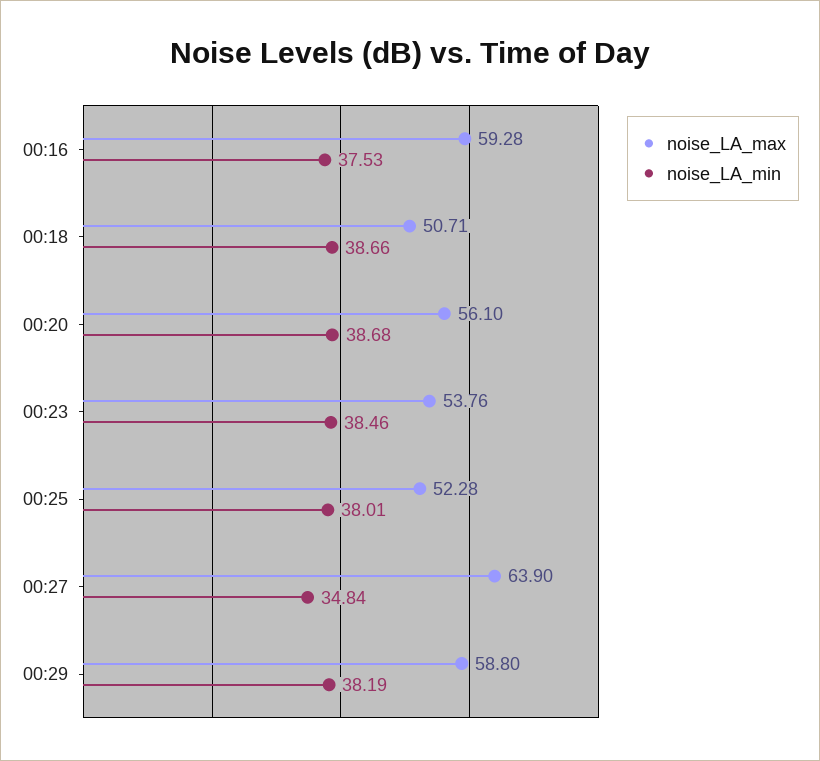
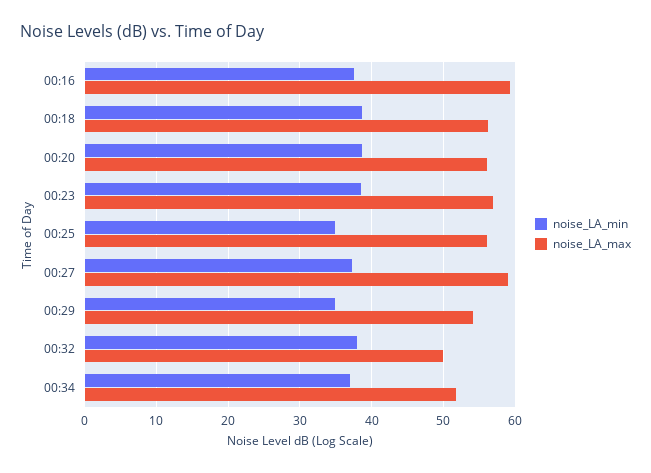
noise_LA_max, 00:18: 50.71 -> 56
noise_LA_max, 00:23: 53.76 -> 57
noise_LA_max, 00:25: 52.28 -> 56
noise_LA_min, 00:25: 38.01 -> 35
noise_LA_max, 00:27: 63.9 -> 59
noise_LA_min, 00:27: 34.84 -> 37
noise_LA_max, 00:29: 58.8 -> 54
noise_LA_min, 00:29: 38.19 -> 35
noise_LA_min, 00:32: none -> 38
noise_LA_max, 00:32: none -> 50
noise_LA_min, 00:34: none -> 37
noise_LA_max, 00:34: none -> 52

